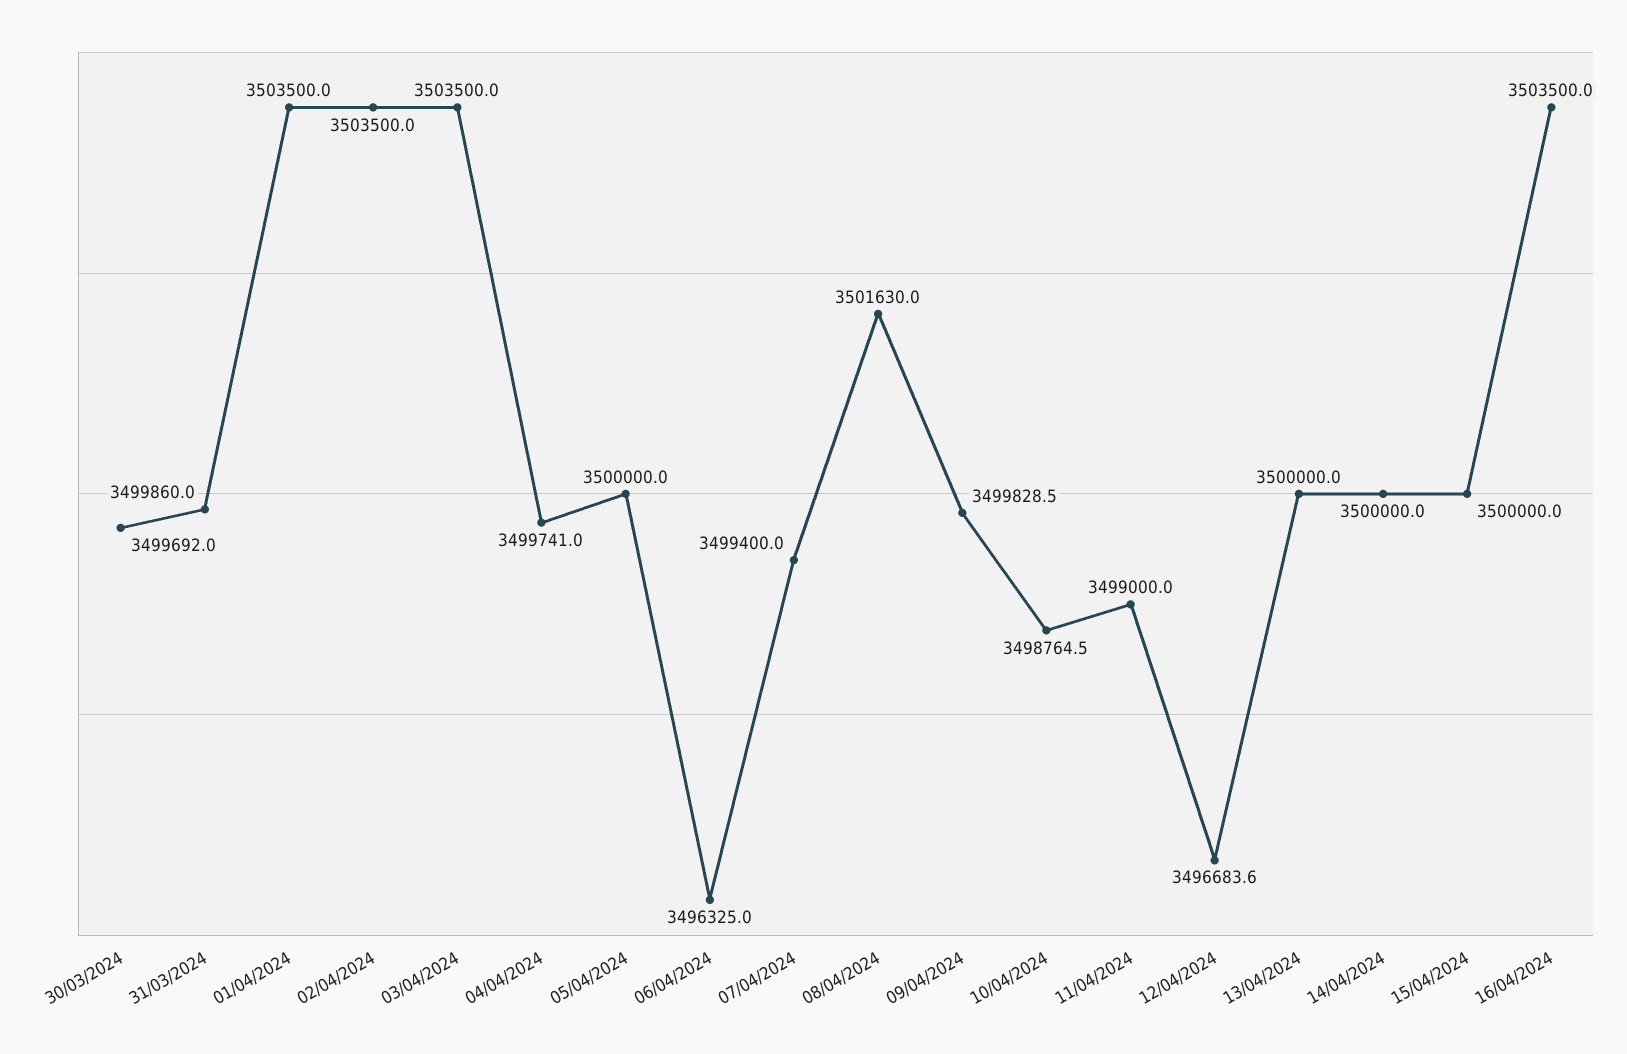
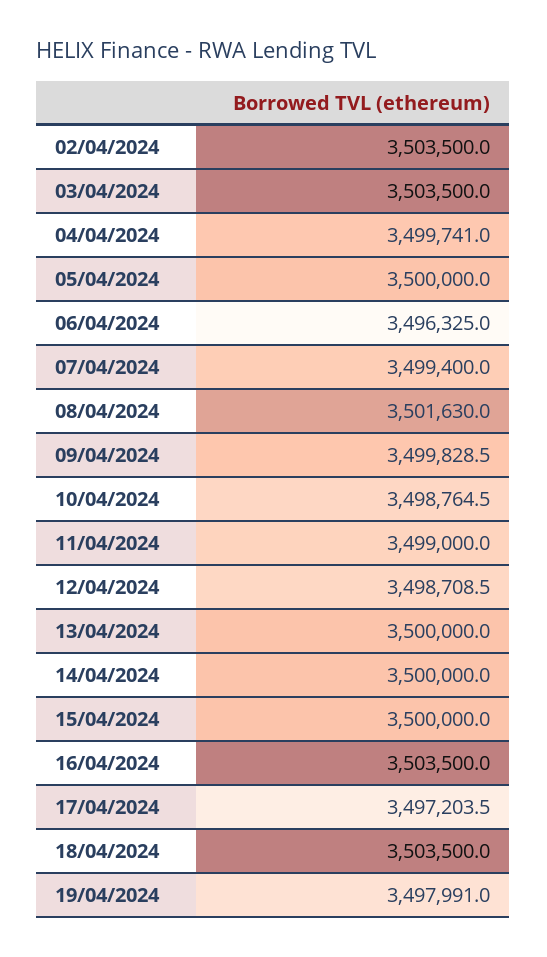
30/03/2024: 3499692 -> none
31/03/2024: 3499860 -> none
01/04/2024: 3503500 -> none
12/04/2024: 3496683.6 -> 3498708.5
17/04/2024: none -> 3497203.5
18/04/2024: none -> 3503500
19/04/2024: none -> 3497991

